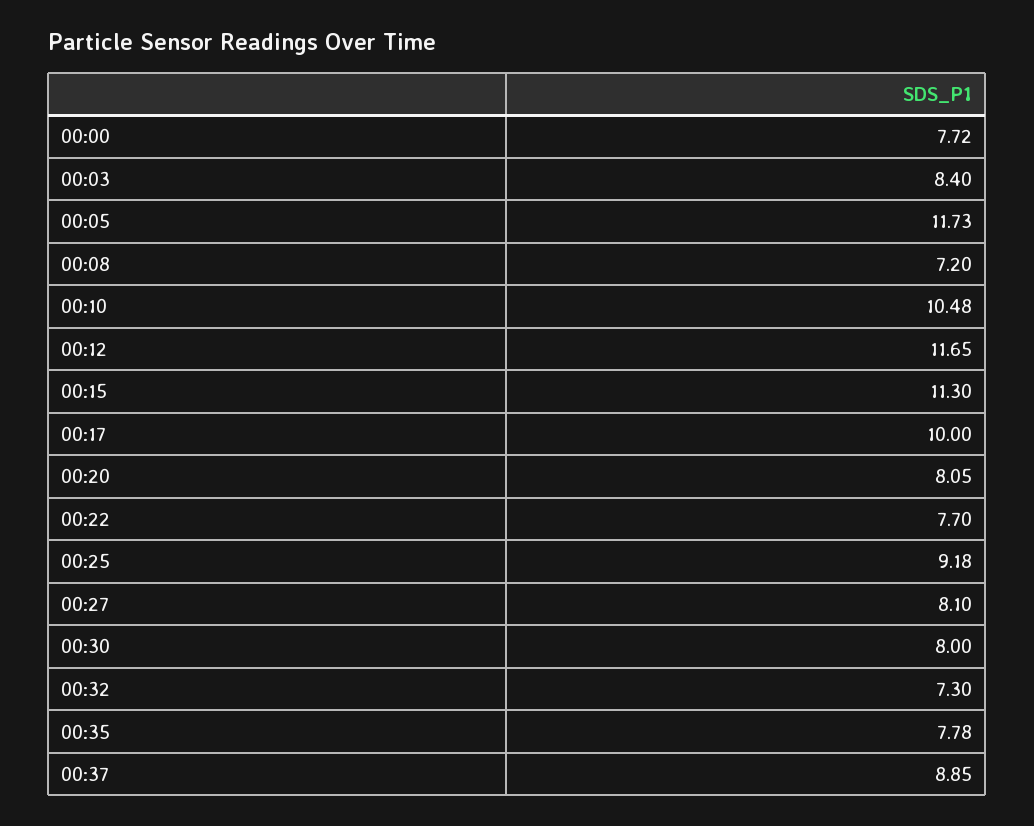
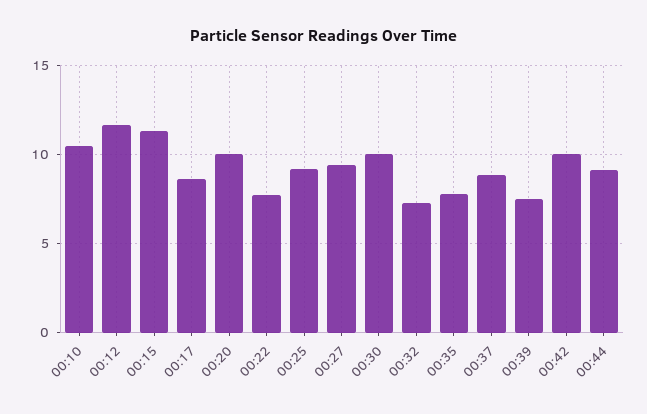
00:00: 7.72 -> none
00:03: 8.4 -> none
00:05: 11.73 -> none
00:08: 7.2 -> none
00:17: 10 -> 8.5
00:20: 8.05 -> 10
00:27: 8.1 -> 9.5
00:30: 8 -> 10
00:39: none -> 7.5
00:42: none -> 10
00:44: none -> 9

